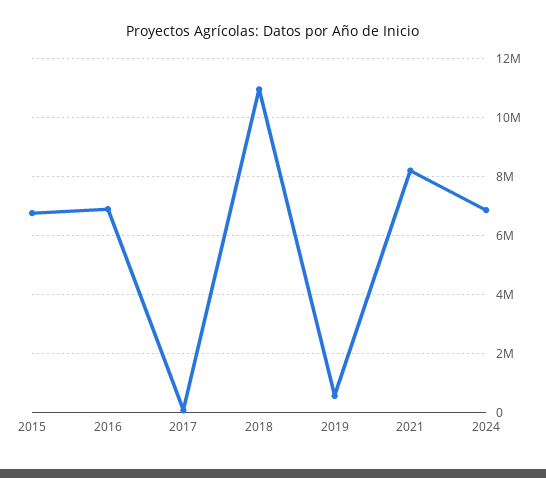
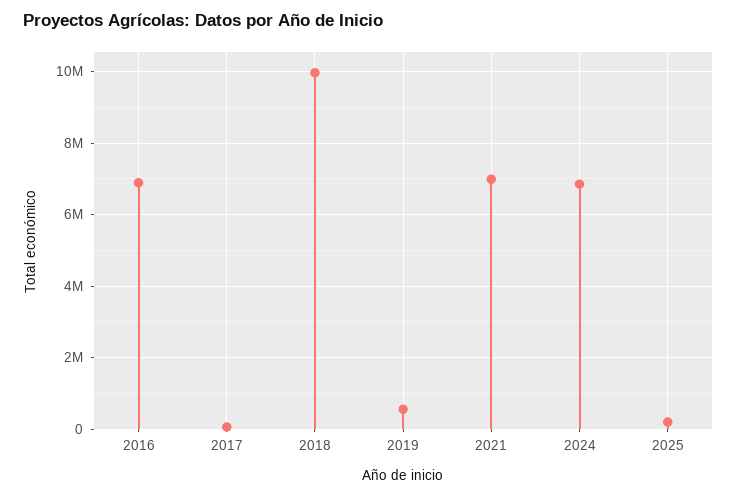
2015: 6750000 -> none
2018: 11000000 -> 10000000
2021: 8250000 -> 7000000
2025: none -> 200000

